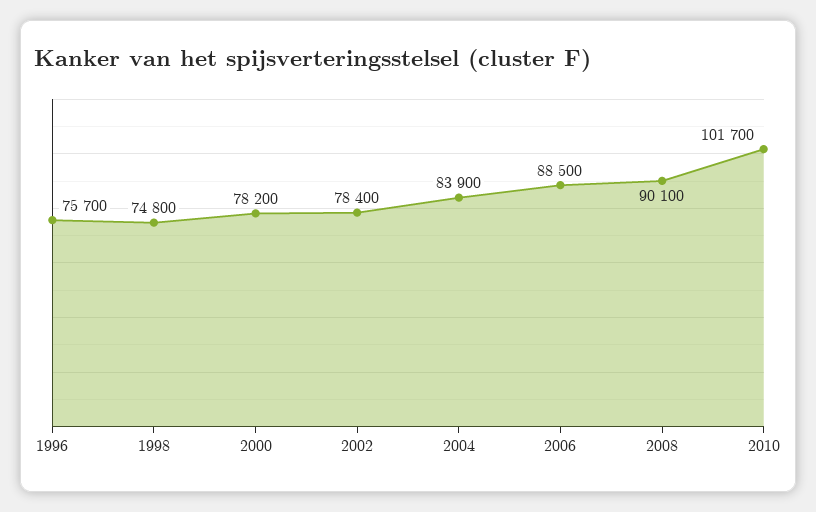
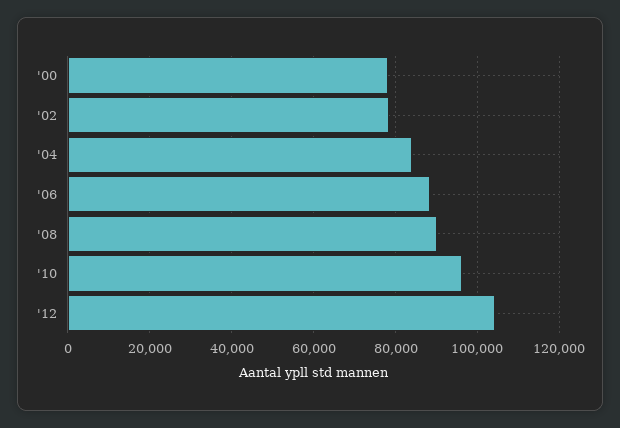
1996: 75700 -> none
1998: 74800 -> none
2010: 101700 -> 96000
'12: none -> 104000

